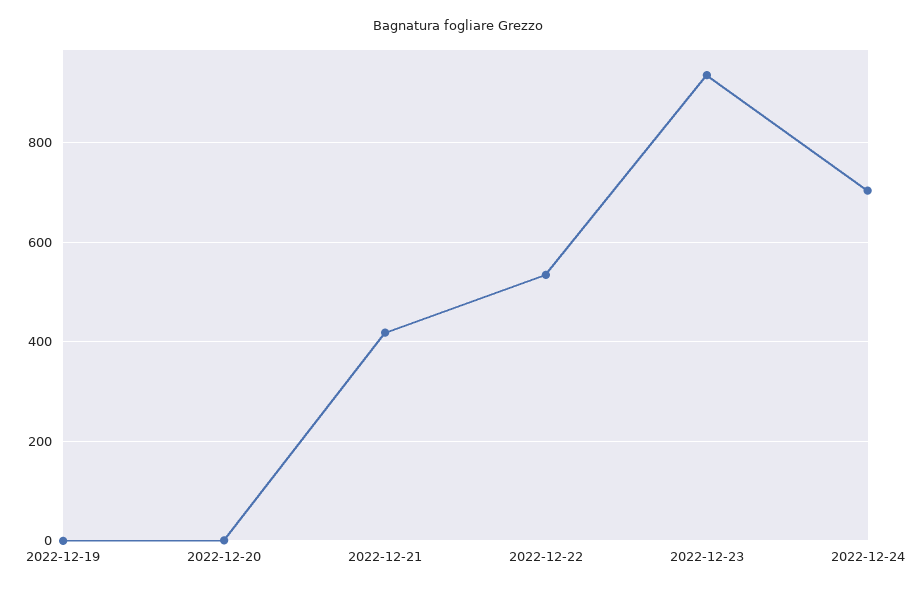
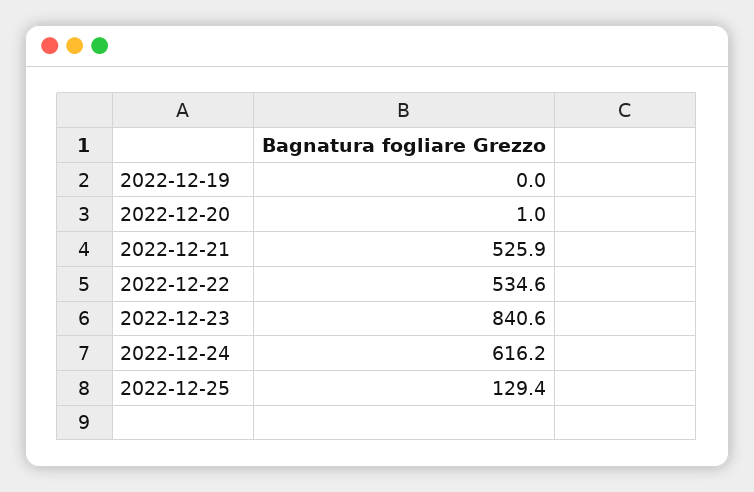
2022-12-21: 420 -> 525.9
2022-12-23: 940 -> 840.6
2022-12-24: 700 -> 616.2
2022-12-25: none -> 129.4

